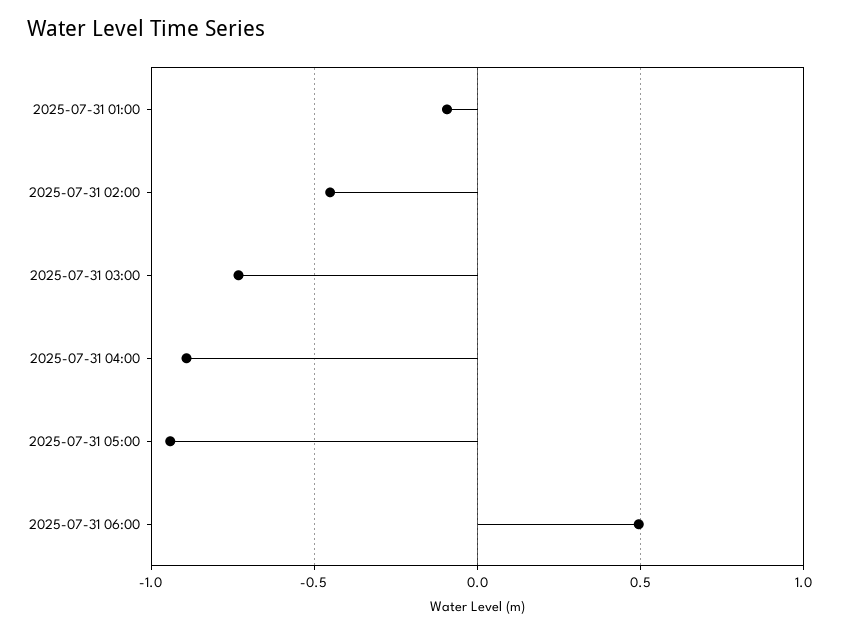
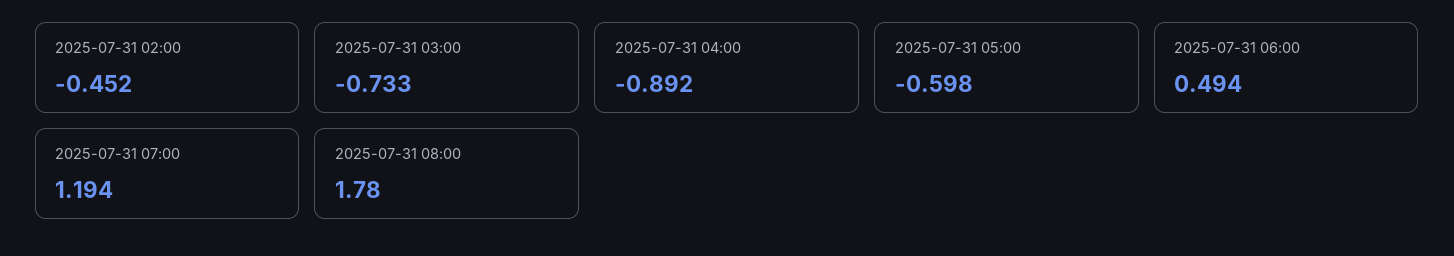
2025-07-31 01:00: -0.1 -> none
2025-07-31 05:00: -0.95 -> -0.598
2025-07-31 07:00: none -> 1.194
2025-07-31 08:00: none -> 1.78

